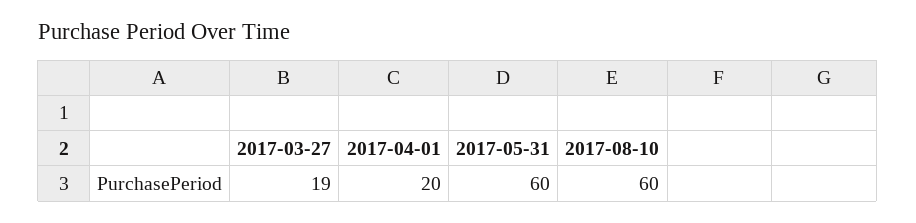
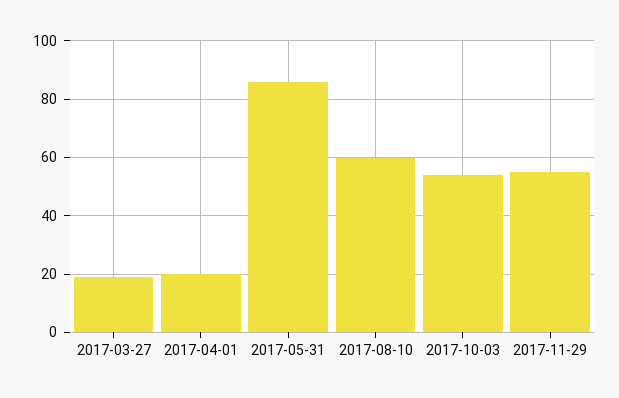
2017-05-31: 60 -> 85
2017-10-03: none -> 55
2017-11-29: none -> 55

